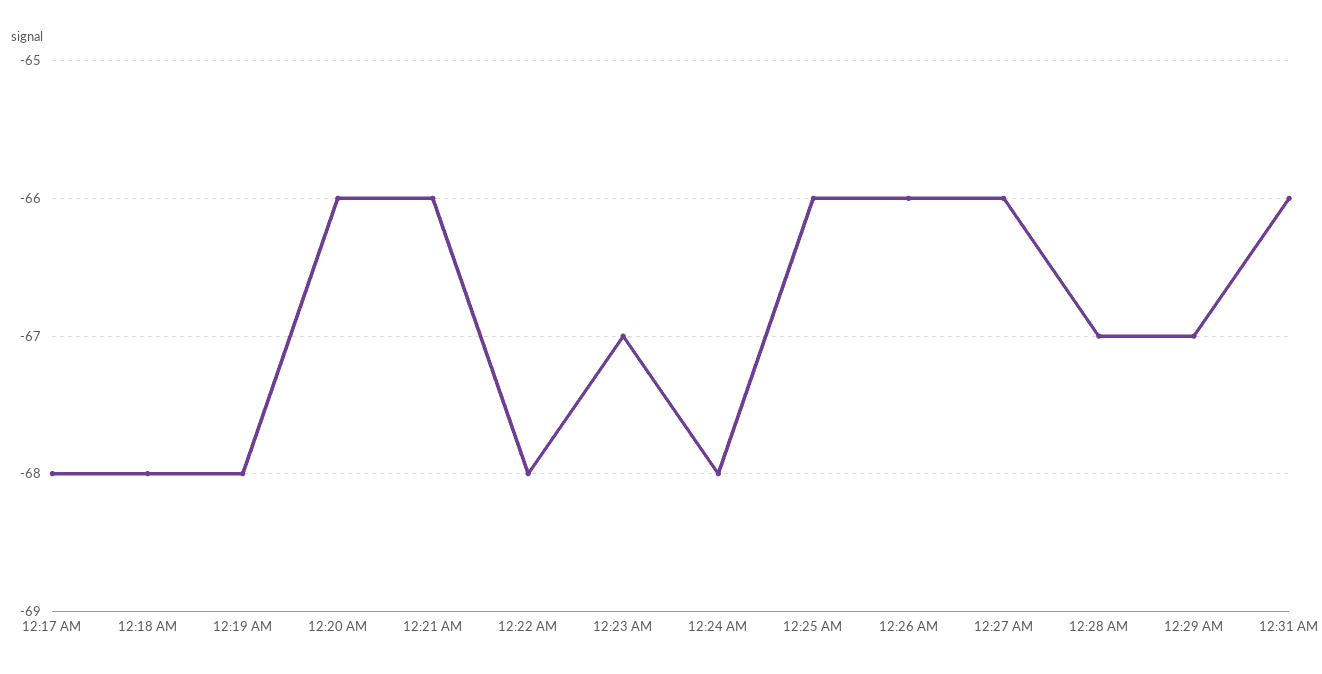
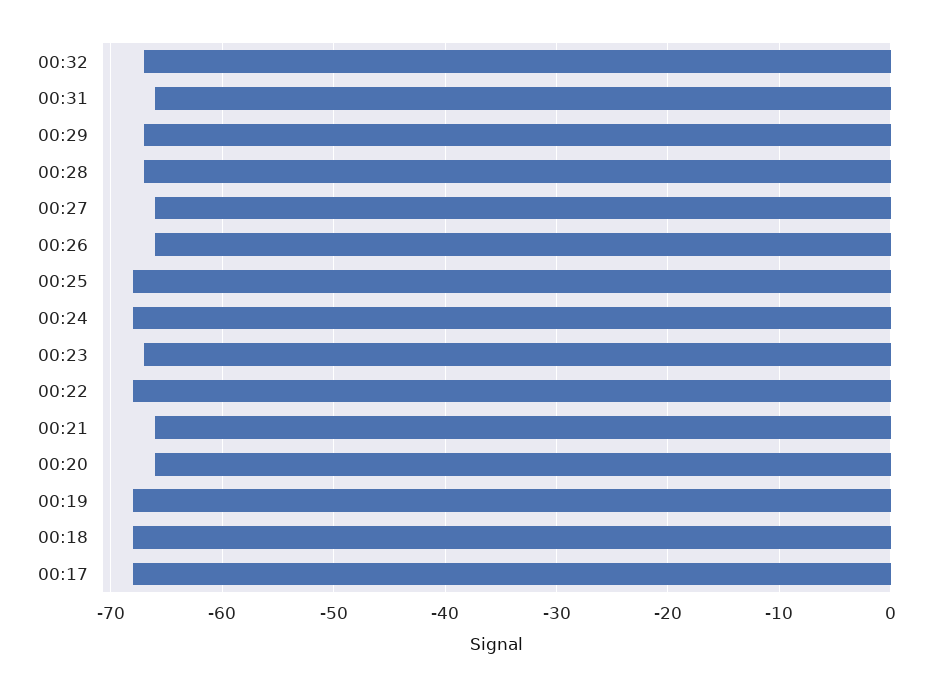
12:25 AM: -66 -> -68
00:32: none -> -67

